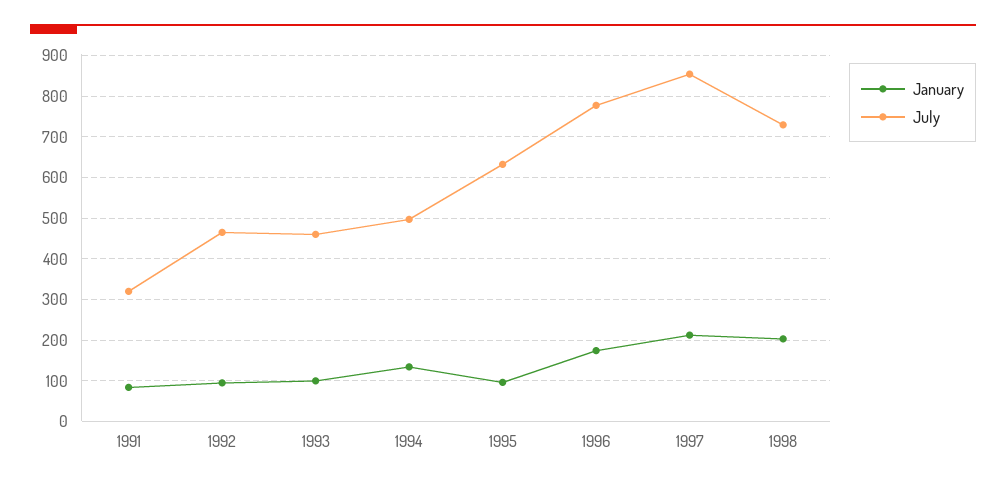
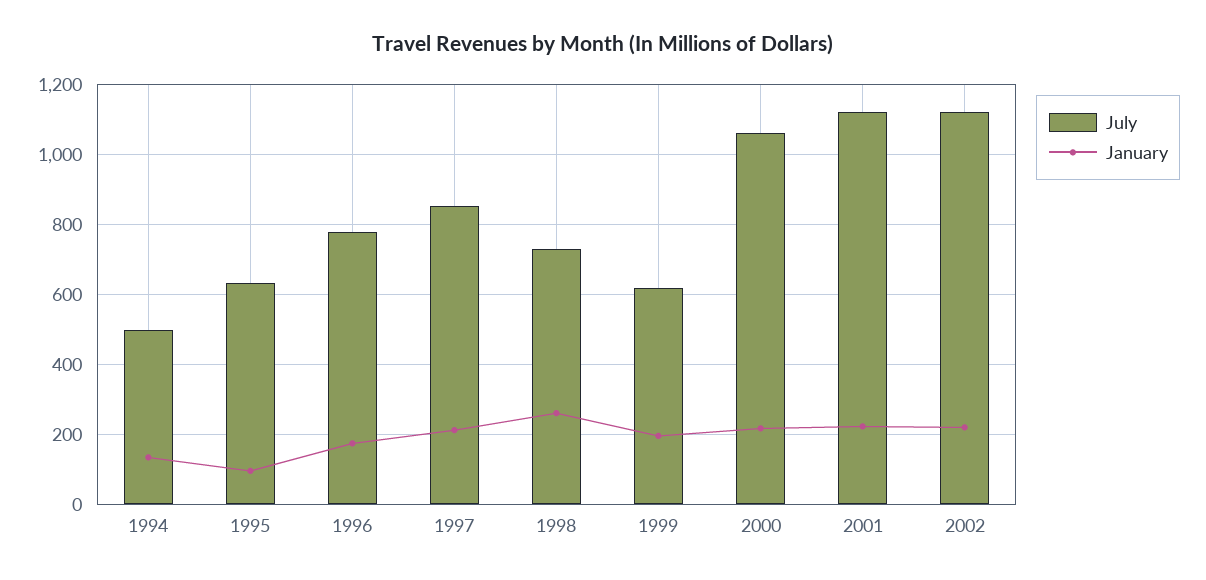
January, 1991: 80 -> none
July, 1991: 320 -> none
January, 1992: 100 -> none
July, 1992: 460 -> none
January, 1993: 100 -> none
July, 1993: 460 -> none
January, 1998: 200 -> 260
July, 1999: none -> 620
January, 1999: none -> 200
July, 2000: none -> 1060
January, 2000: none -> 220
July, 2001: none -> 1120
January, 2001: none -> 220
July, 2002: none -> 1120
January, 2002: none -> 220

